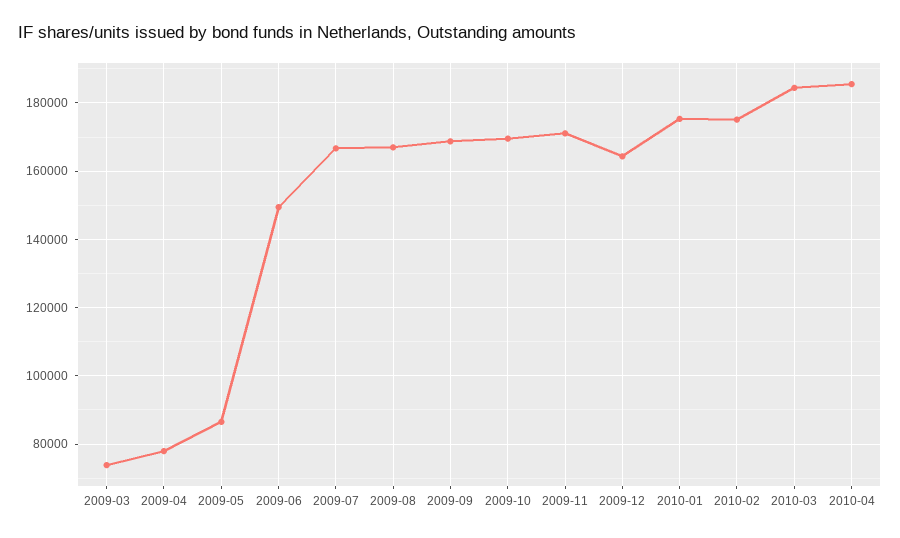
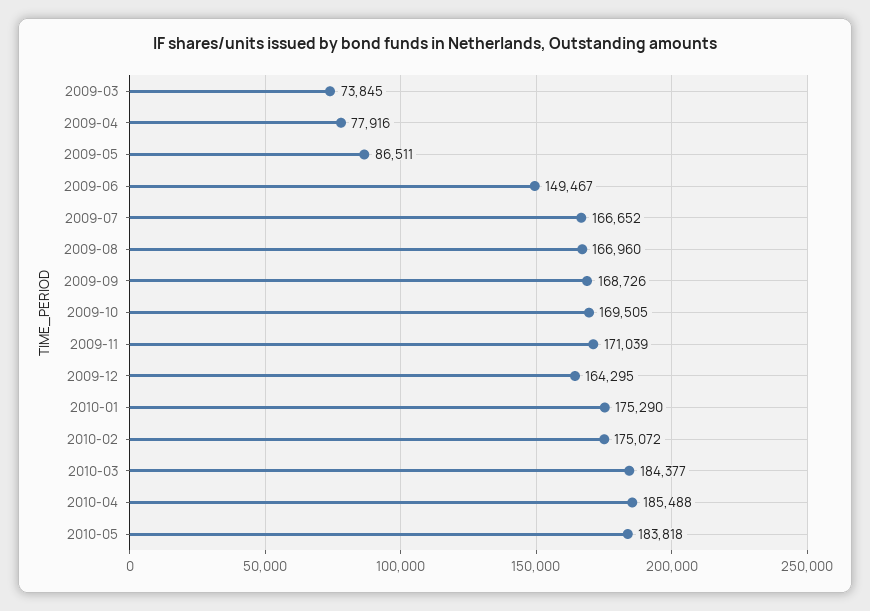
2010-05: none -> 183818

